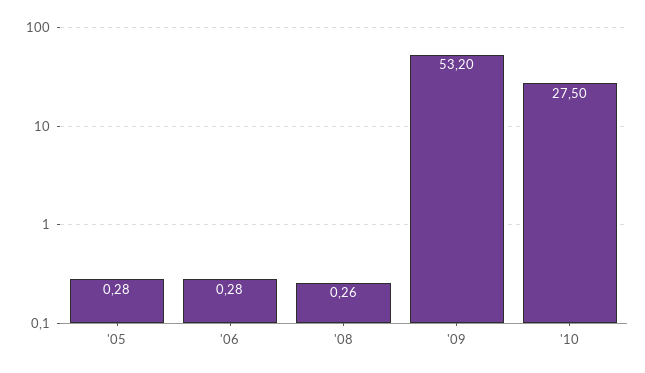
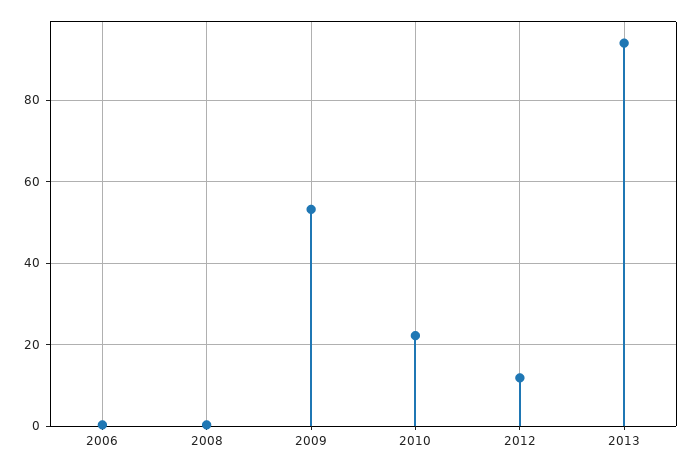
'05: 0.28 -> none
'10: 27.5 -> 22
2012: none -> 12
2013: none -> 94

